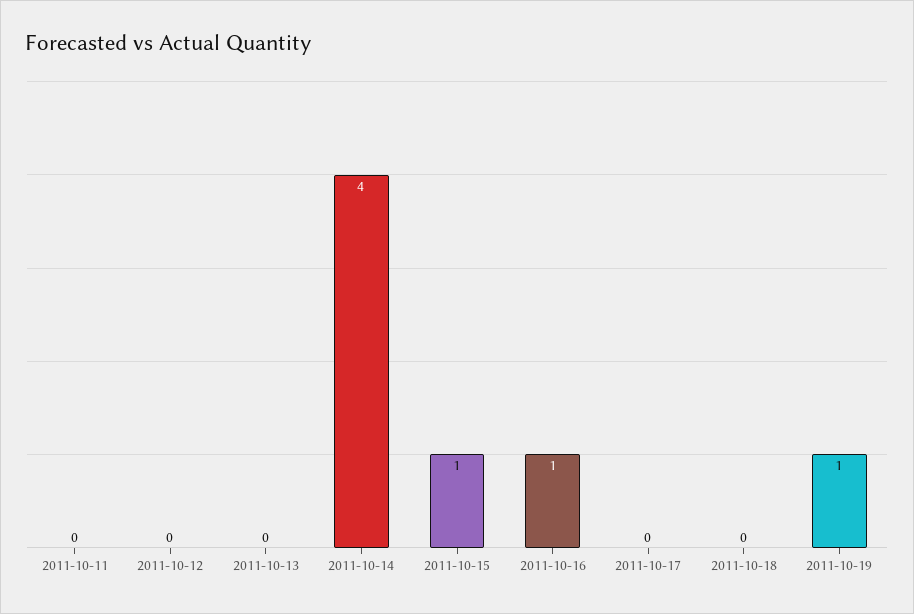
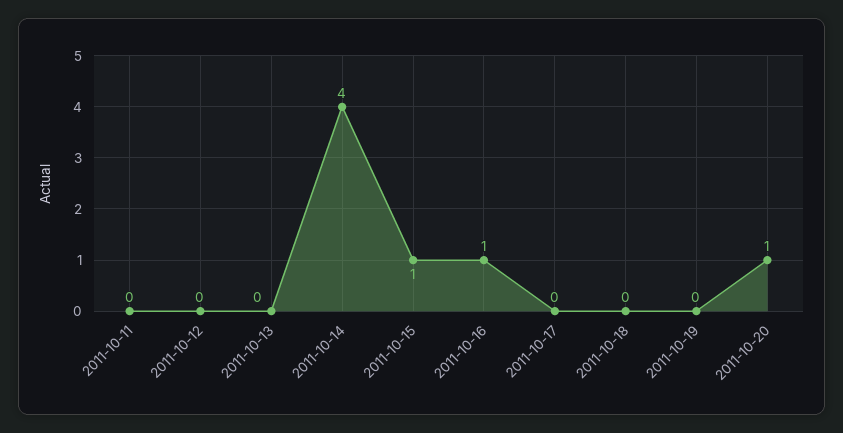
2011-10-19: 1 -> 0
2011-10-20: none -> 1

